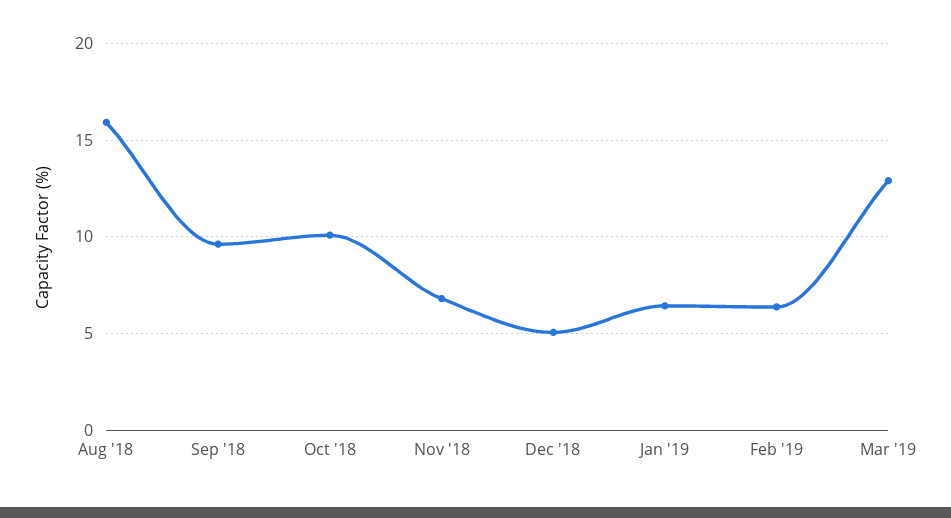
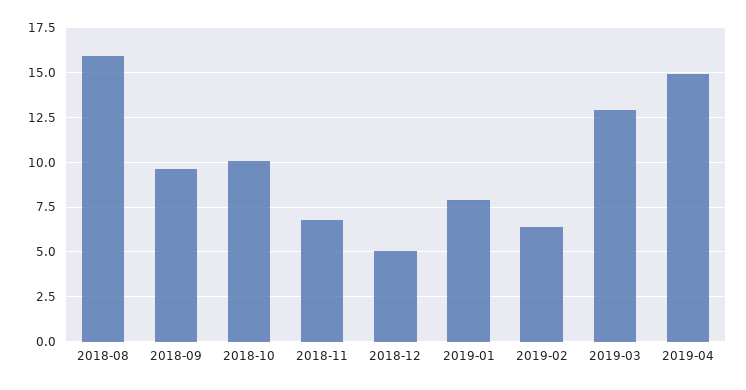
Jan '19: 6.5 -> 8
2019-04: none -> 15

